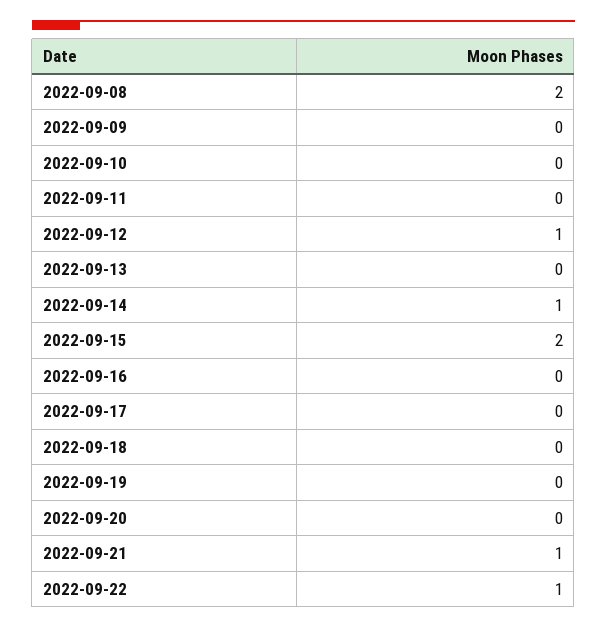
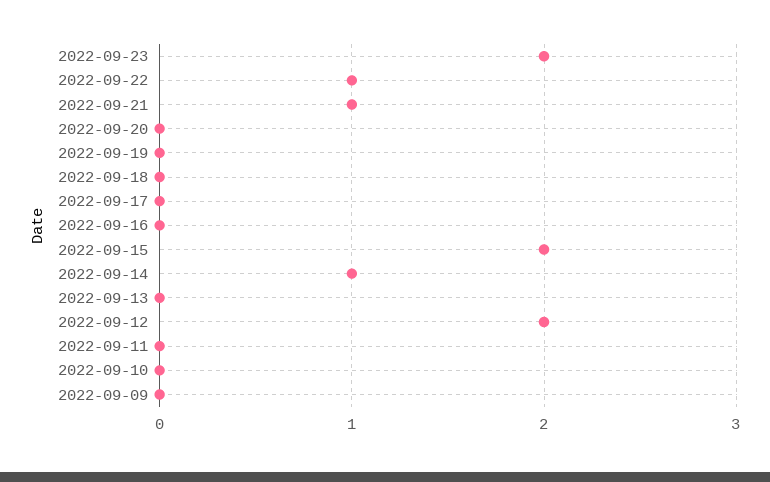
2022-09-08: 2 -> none
2022-09-12: 1 -> 2
2022-09-23: none -> 2

